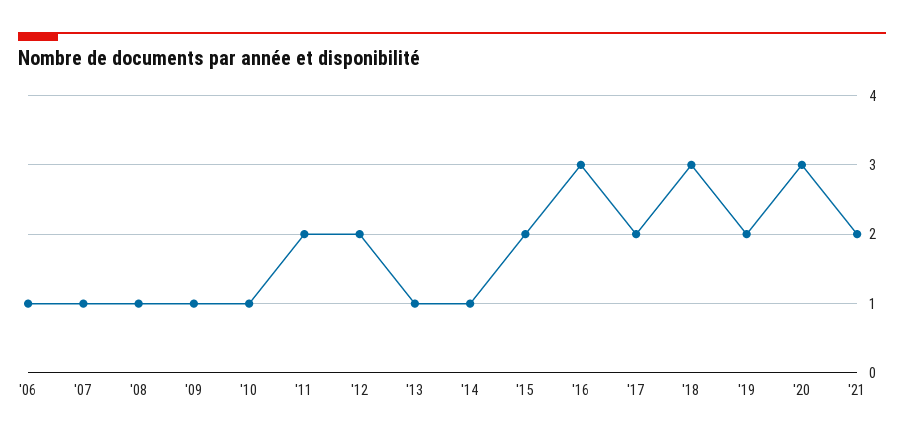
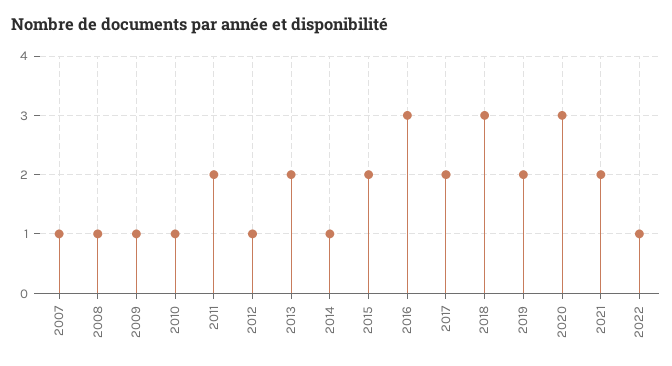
'06: 1 -> none
'12: 2 -> 1
'13: 1 -> 2
2022: none -> 1

